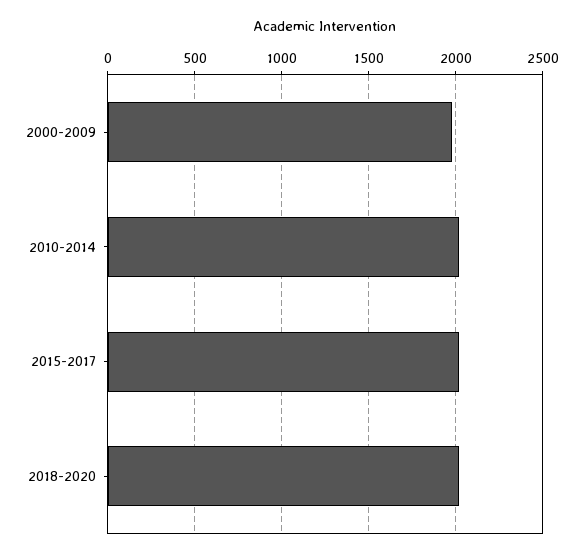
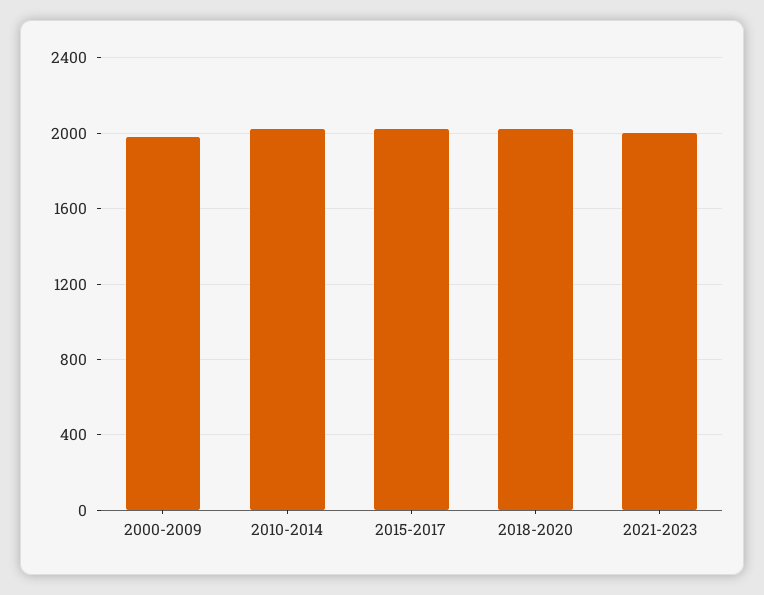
2021-2023: none -> 2000

